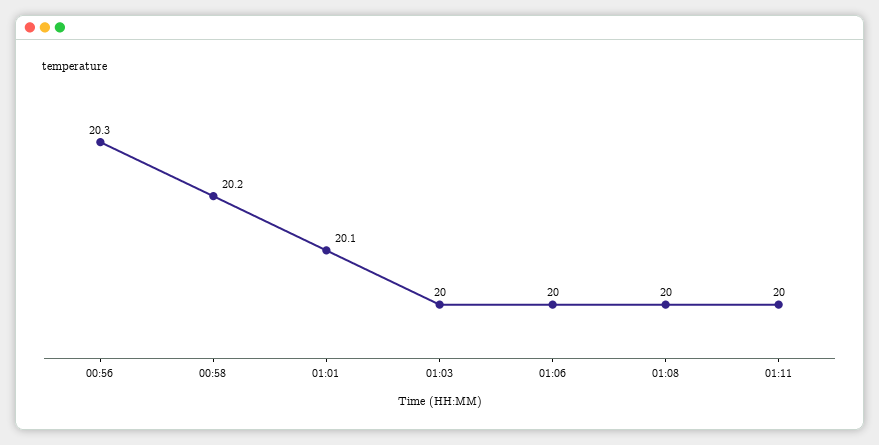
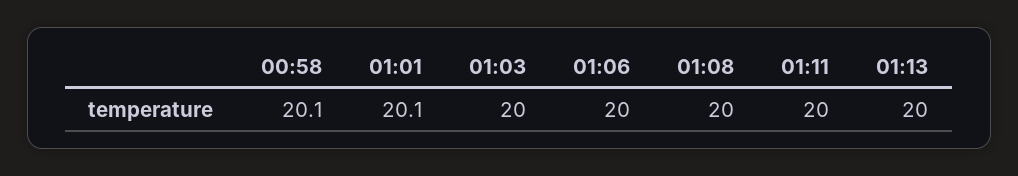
00:56: 20.3 -> none
00:58: 20.2 -> 20.1
01:13: none -> 20

